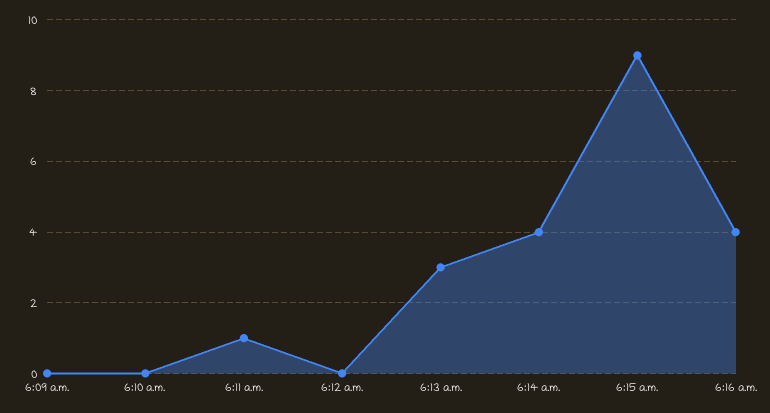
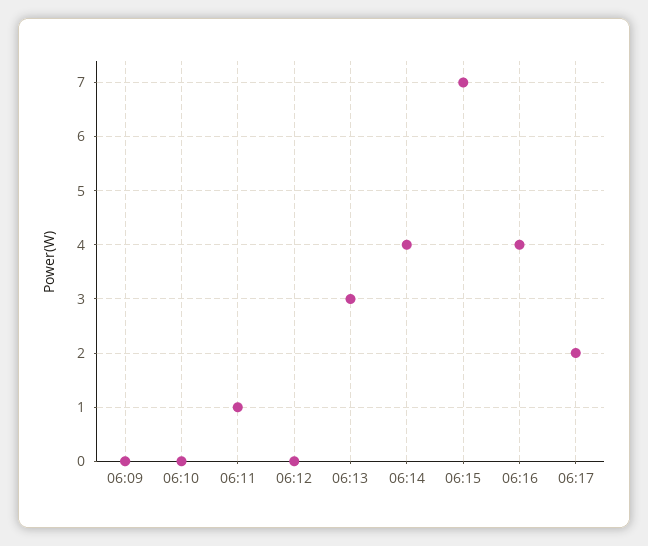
6:15 a.m.: 9 -> 7
06:17: none -> 2

